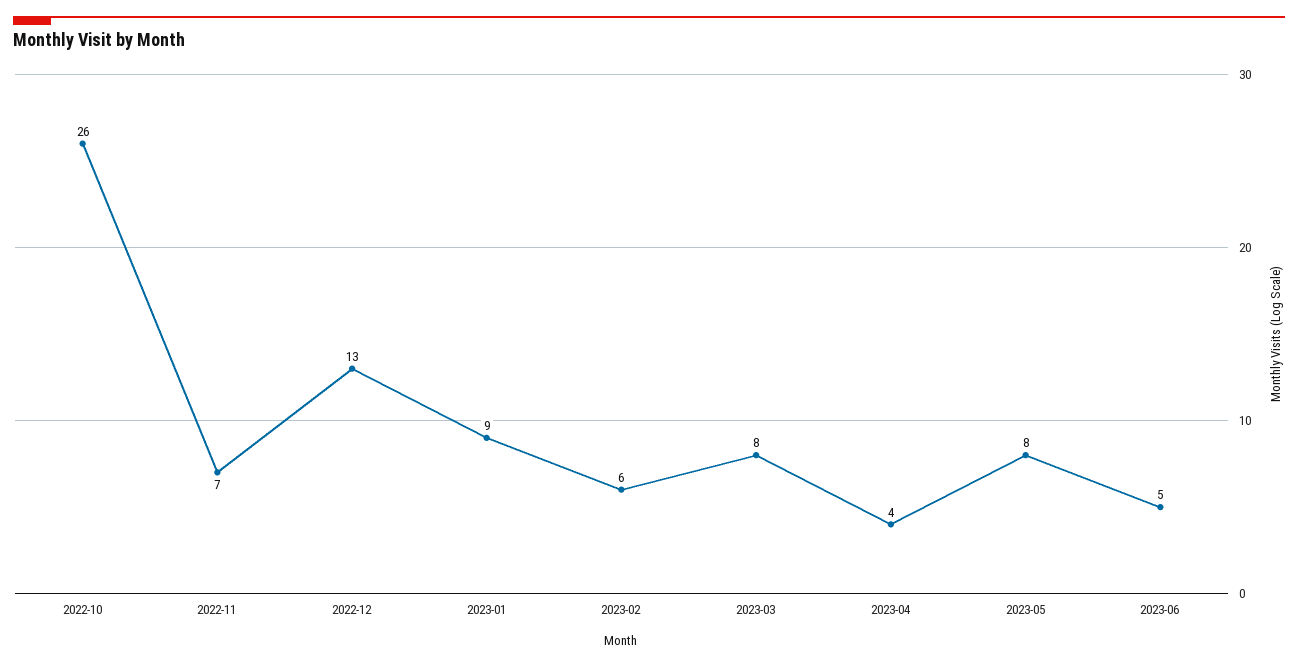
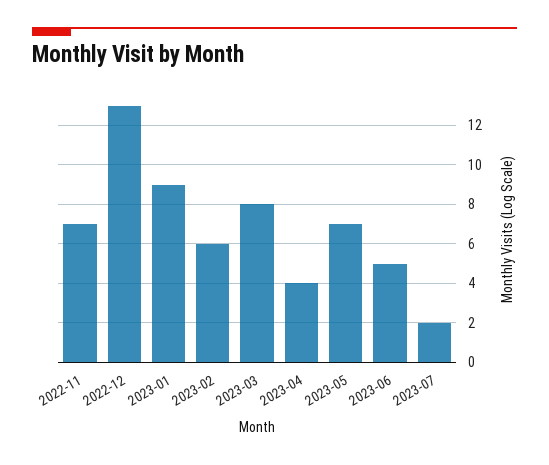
2022-10: 26 -> none
2023-05: 8 -> 7
2023-07: none -> 2

